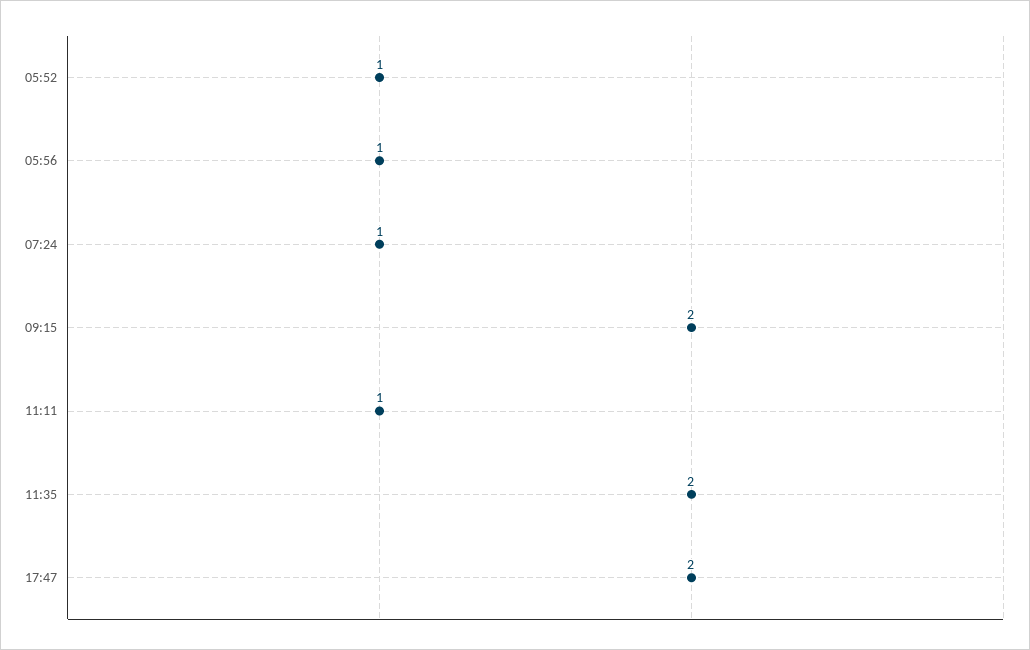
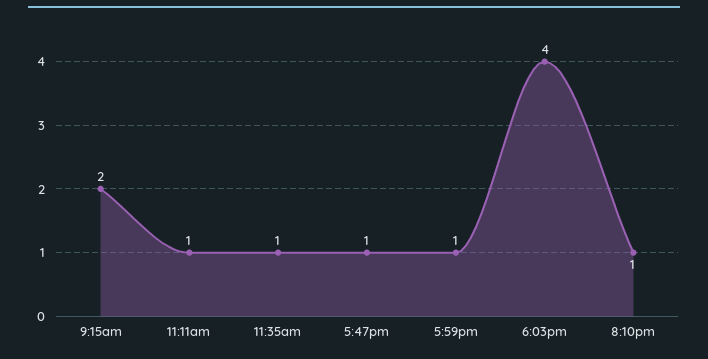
05:52: 1 -> none
05:56: 1 -> none
07:24: 1 -> none
11:35: 2 -> 1
17:47: 2 -> 1
5:59pm: none -> 1
6:03pm: none -> 4
8:10pm: none -> 1

